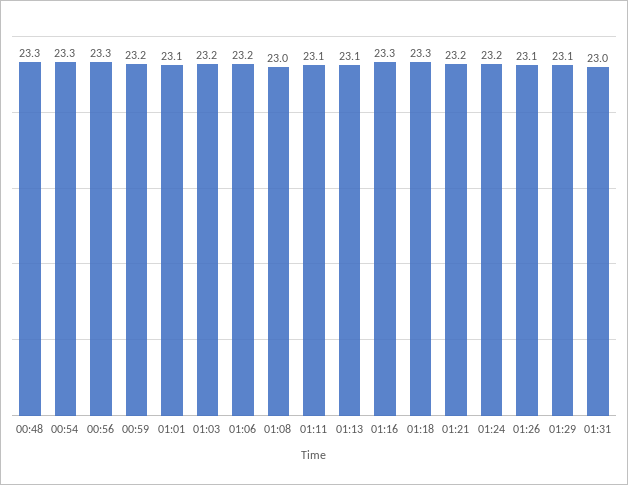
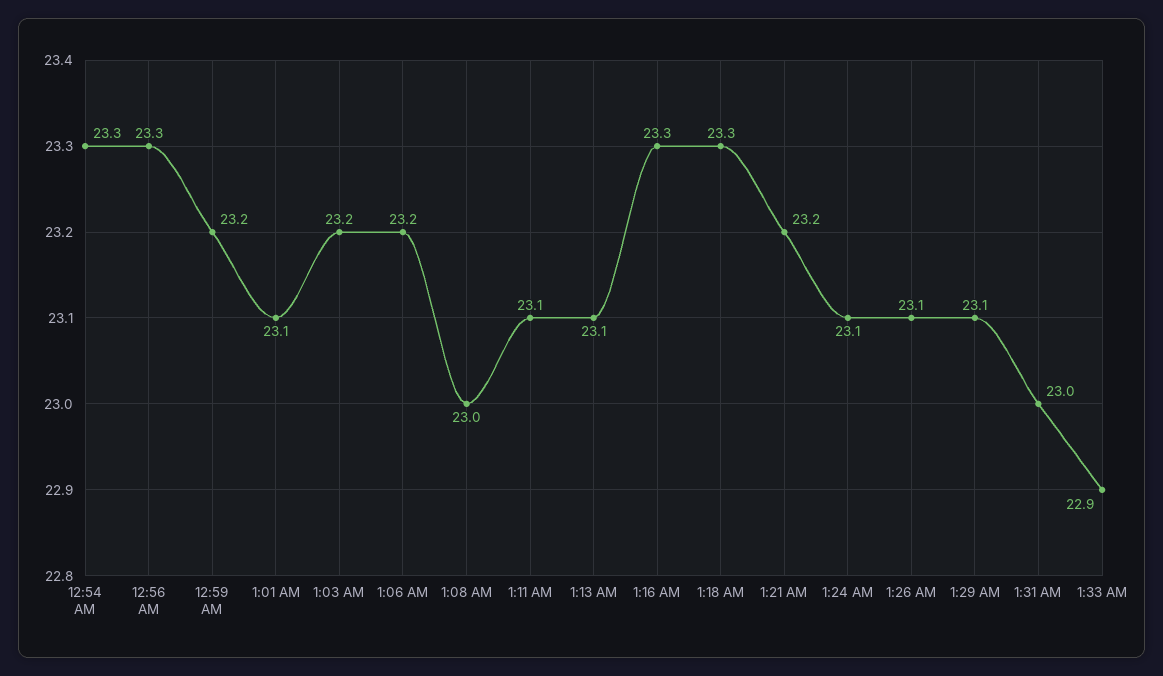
00:48: 23.3 -> none
01:24: 23.2 -> 23.1
1:33 AM: none -> 22.9

